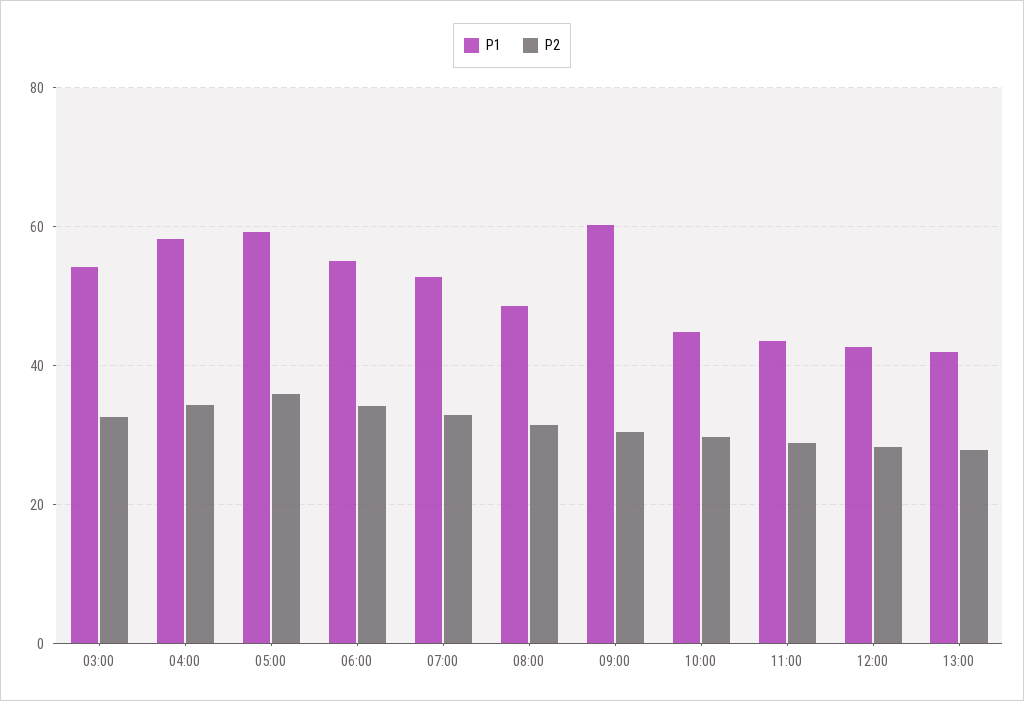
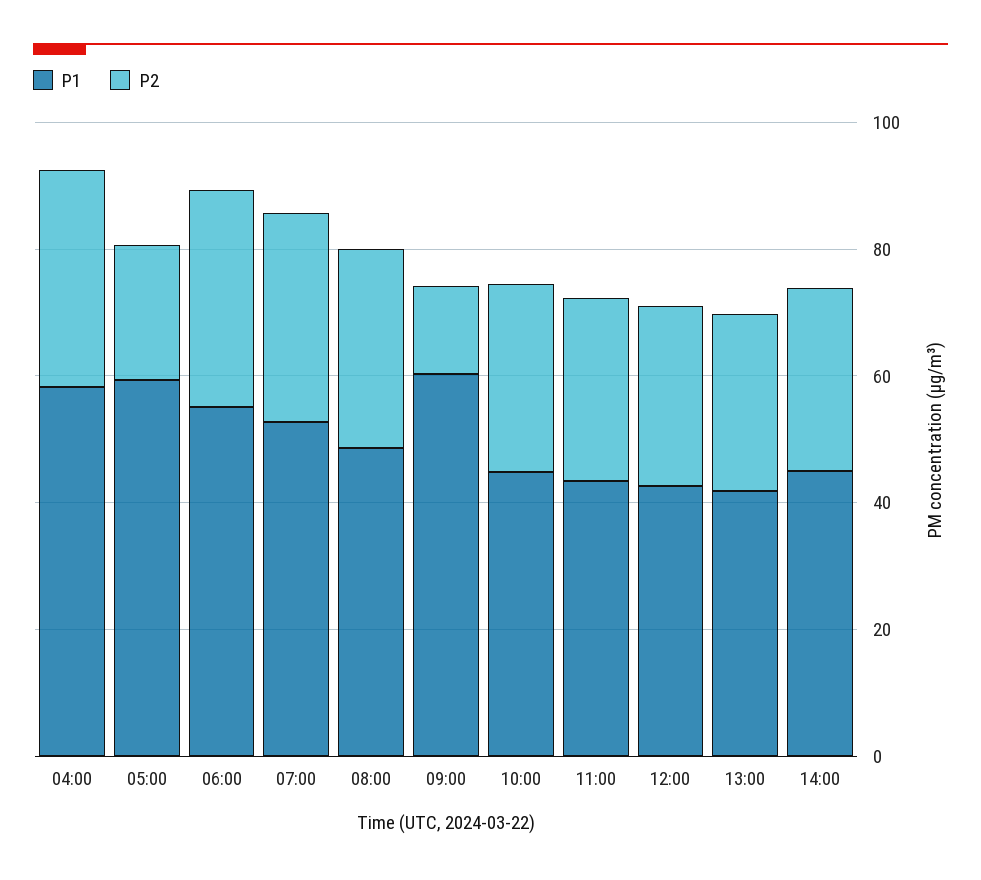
P1, 03:00: 54 -> none
P2, 03:00: 32 -> none
P2, 05:00: 36 -> 20
P2, 09:00: 30 -> 15
P1, 14:00: none -> 45
P2, 14:00: none -> 30

